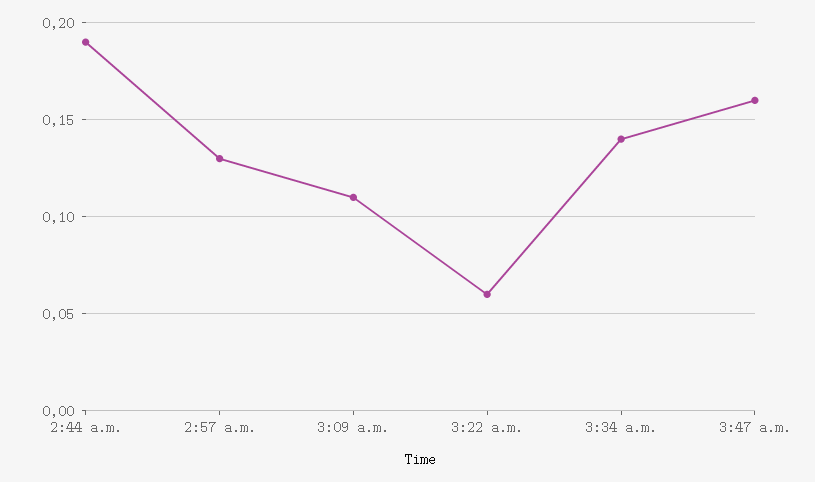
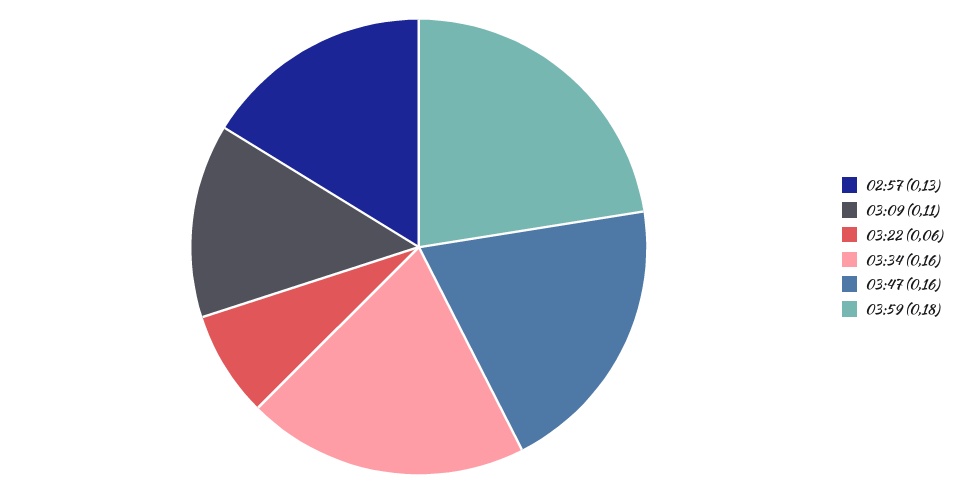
2:44 a.m.: 0.19 -> none
3:34 a.m.: 0.14 -> 0.16
03:59: none -> 0.18

